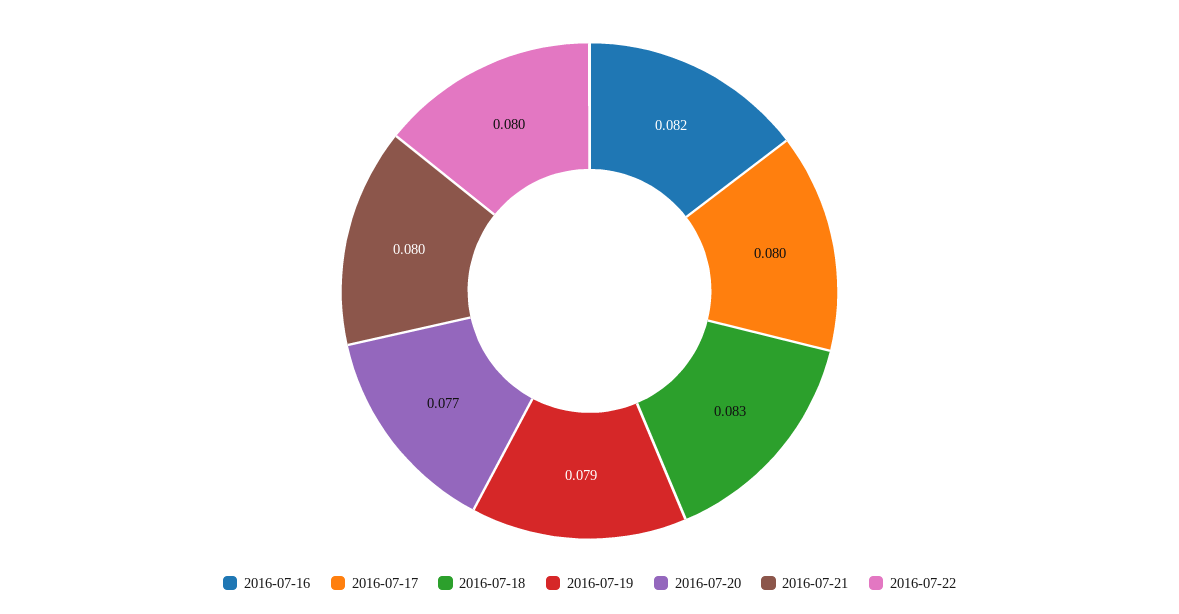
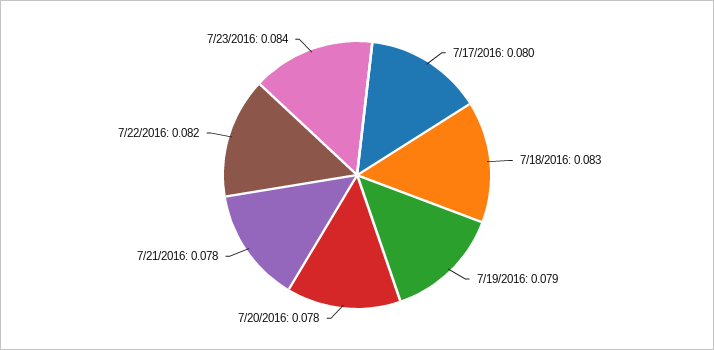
2016-07-16: 0.082 -> none
2016-07-20: 0.077 -> 0.078
2016-07-21: 0.08 -> 0.078
2016-07-22: 0.08 -> 0.082
7/23/2016: none -> 0.084

